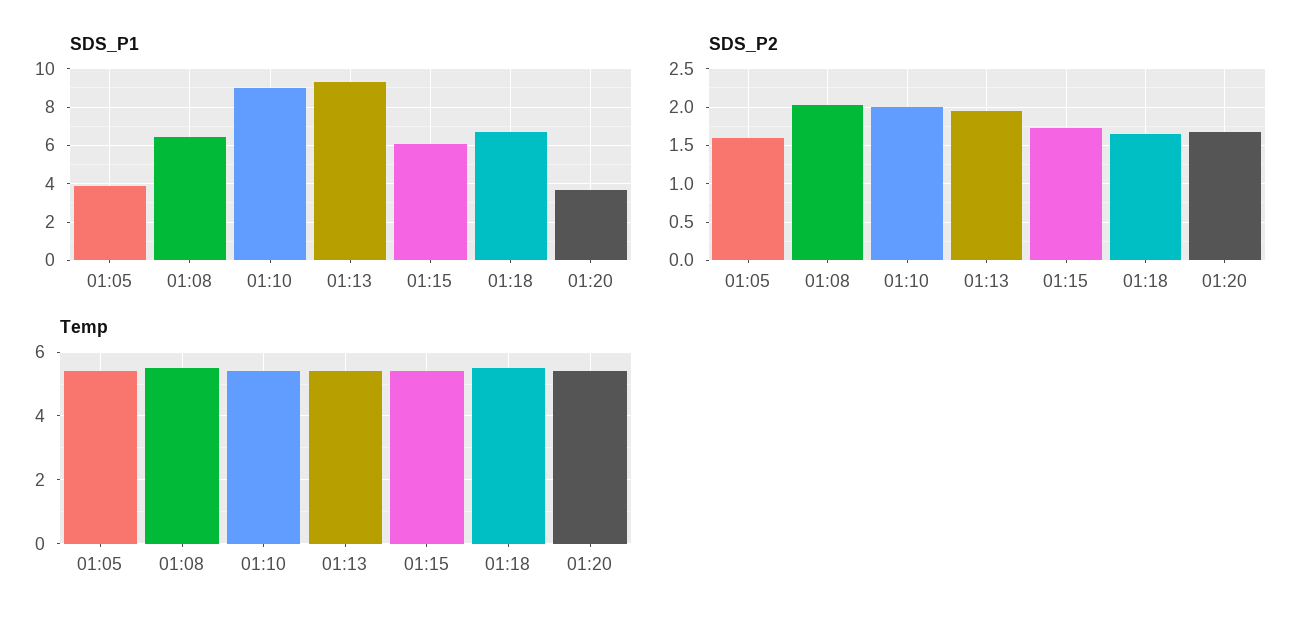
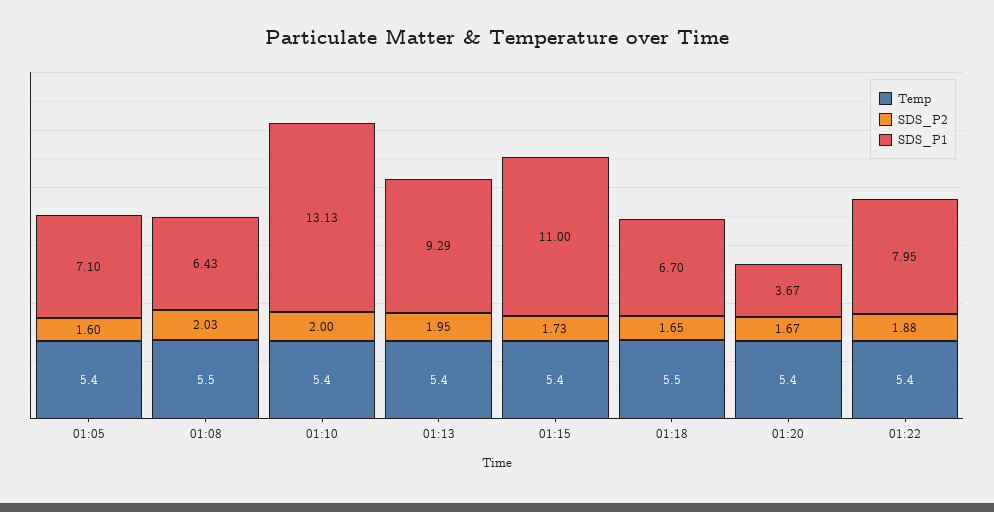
SDS_P1, 01:05: 4 -> 7.1
SDS_P1, 01:10: 9 -> 13.13
SDS_P1, 01:15: 6 -> 11
Temp, 01:22: none -> 5.4
SDS_P2, 01:22: none -> 1.88
SDS_P1, 01:22: none -> 7.95

